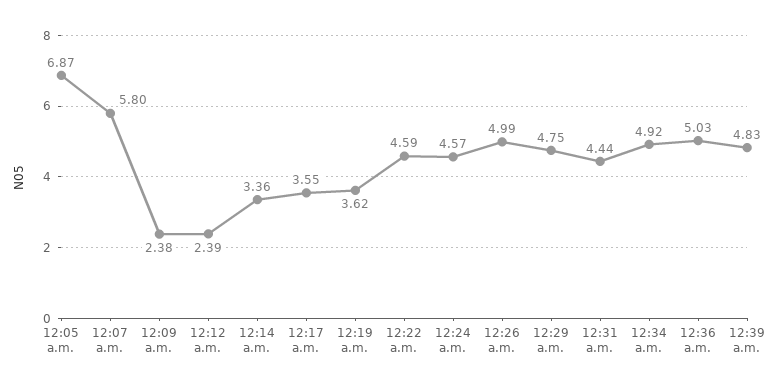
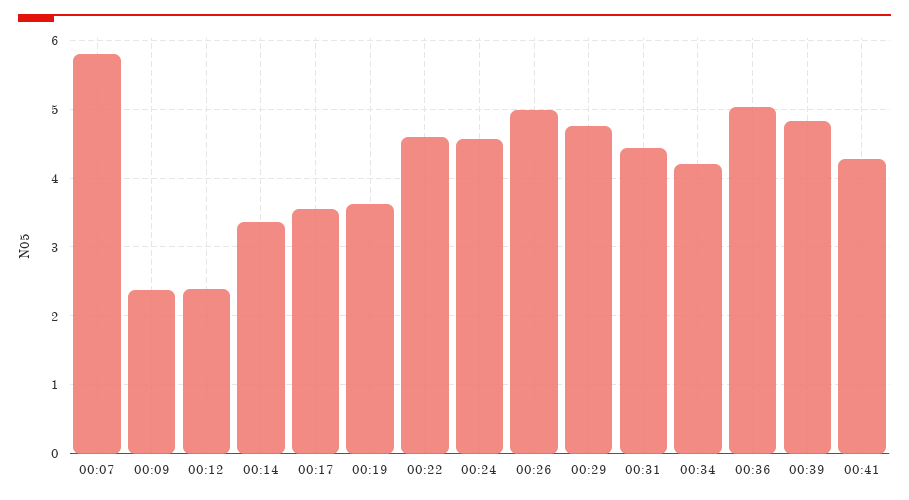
12:05 a.m.: 6.87 -> none
12:34 a.m.: 4.92 -> 4.2
00:41: none -> 4.3

